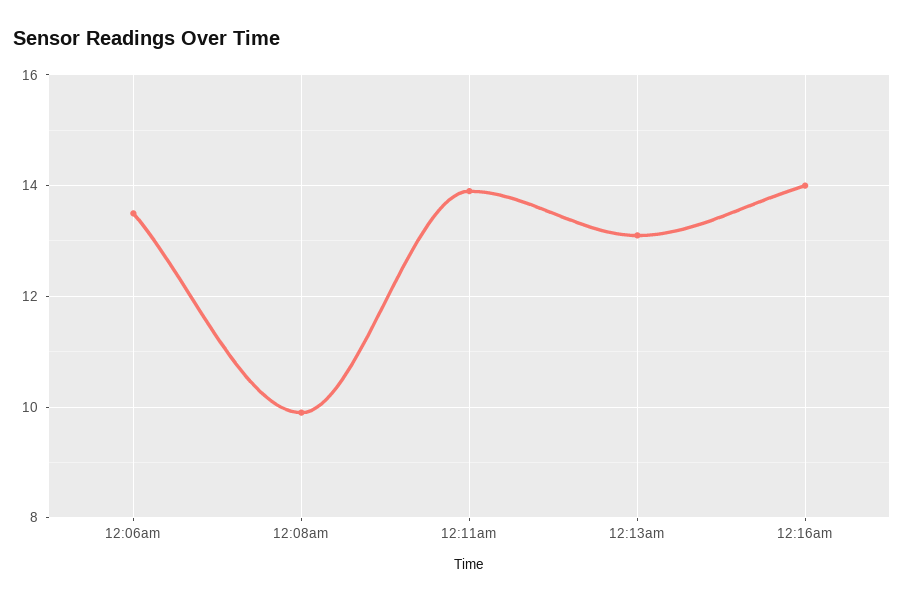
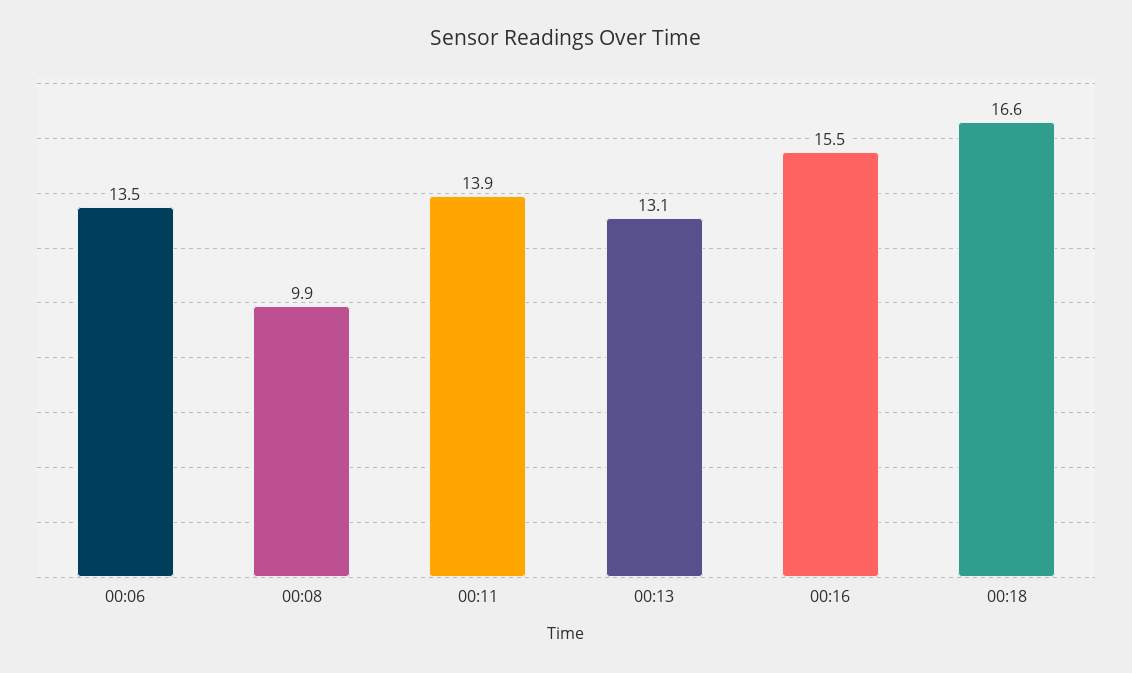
12:16am: 14 -> 15.5
00:18: none -> 16.6

